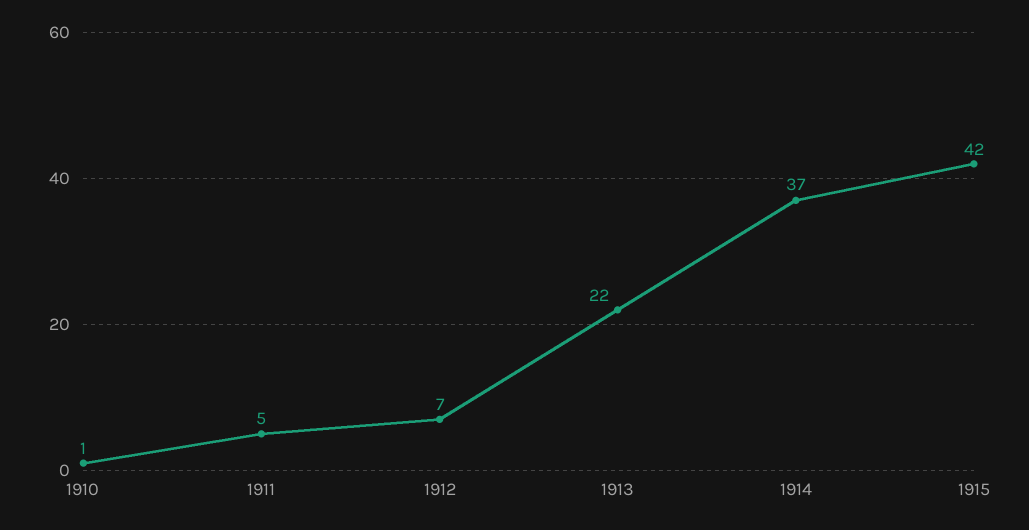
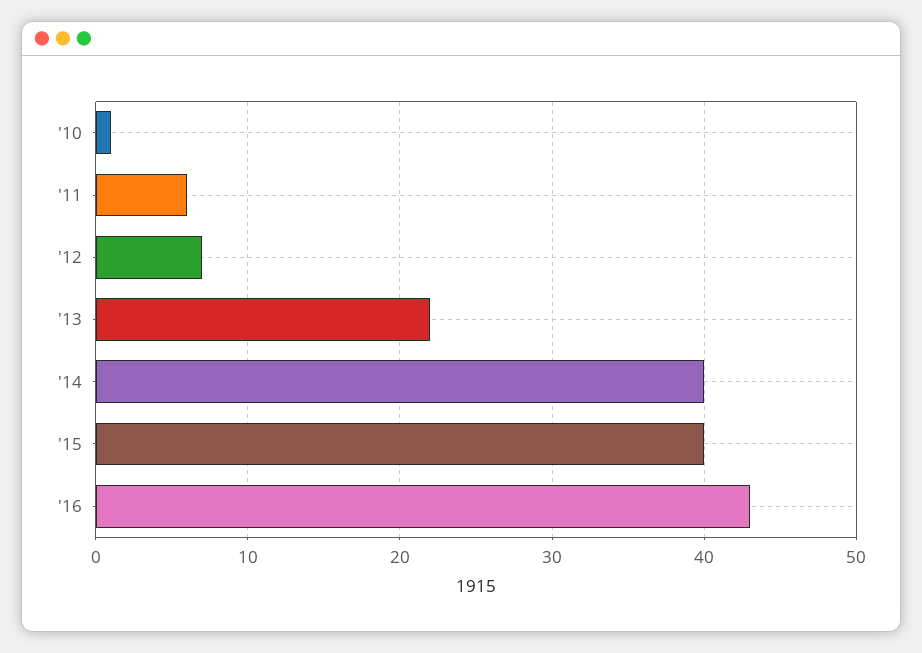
1911: 5 -> 6
1914: 37 -> 40
1915: 42 -> 40
'16: none -> 43

